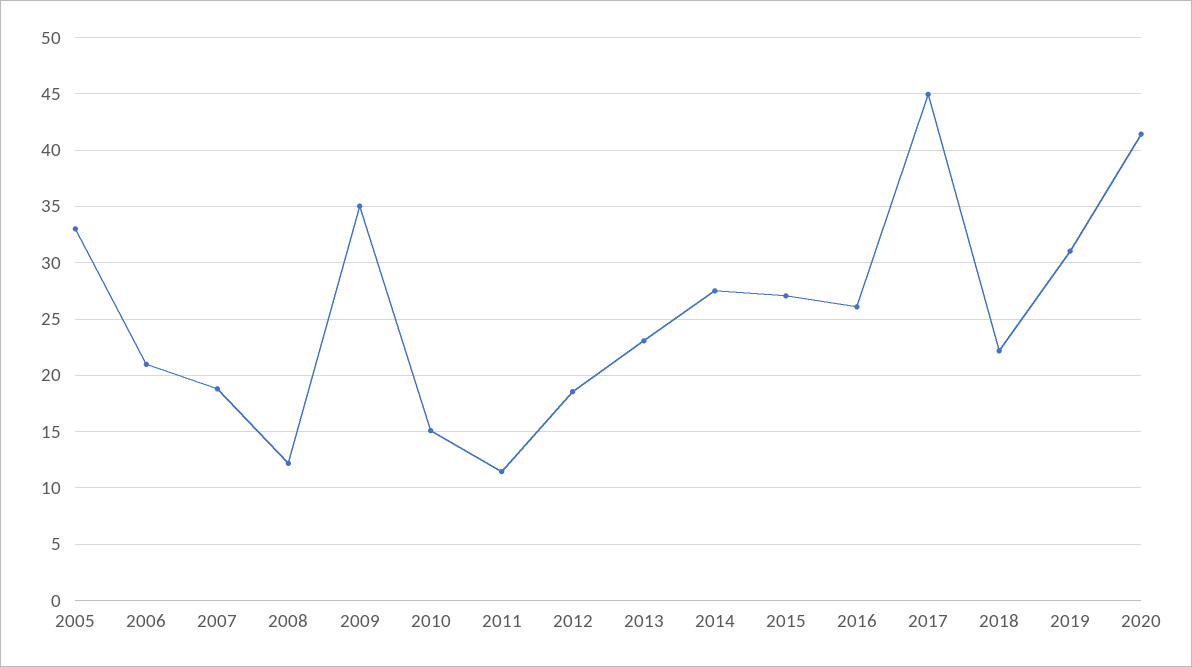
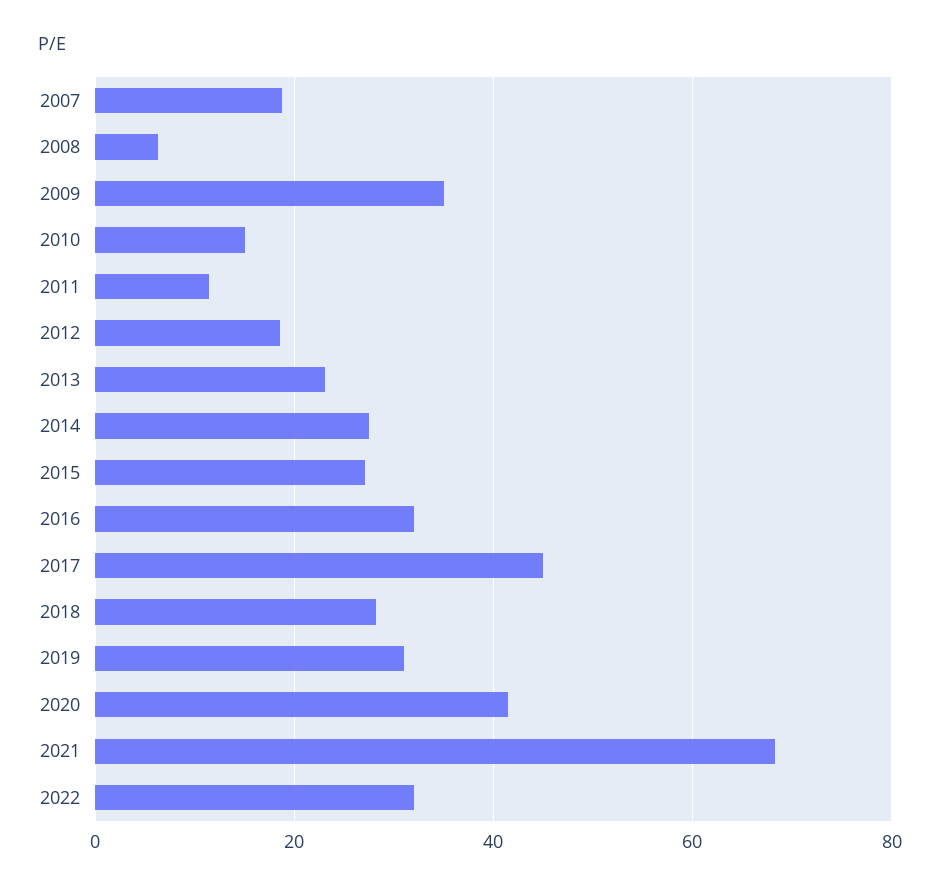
2005: 33 -> none
2006: 21 -> none
2008: 12 -> 6
2016: 26 -> 32
2018: 22 -> 28
2021: none -> 68
2022: none -> 32

